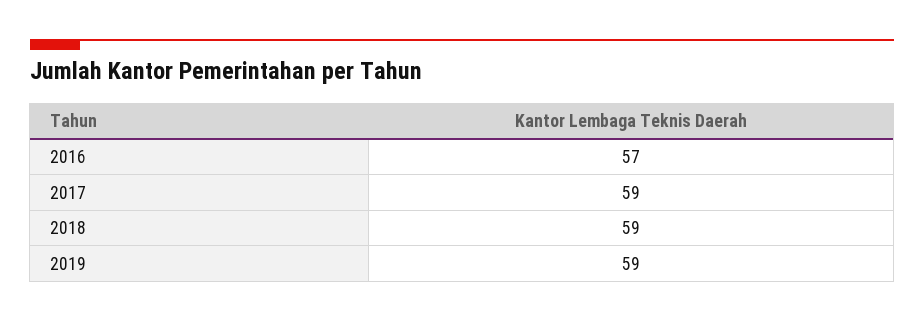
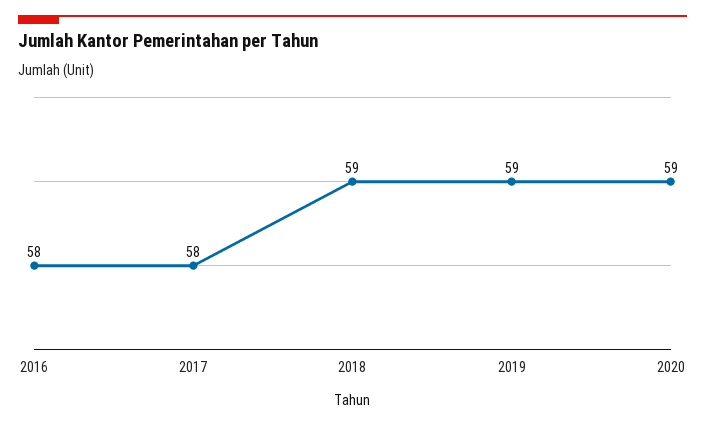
2016: 57 -> 58
2017: 59 -> 58
2020: none -> 59

